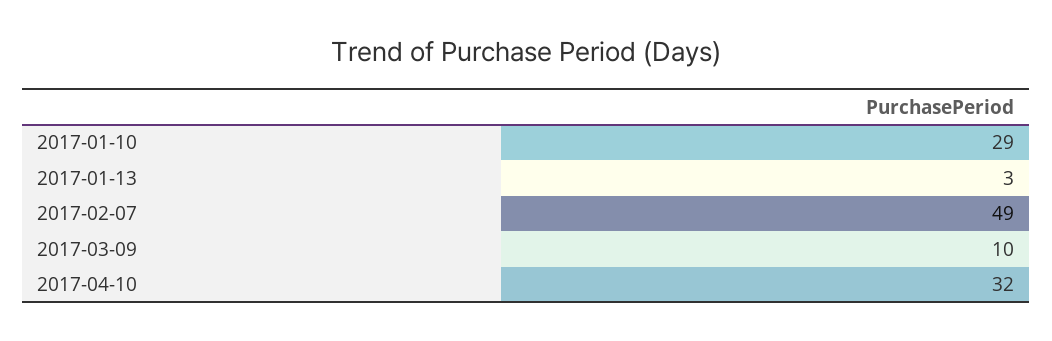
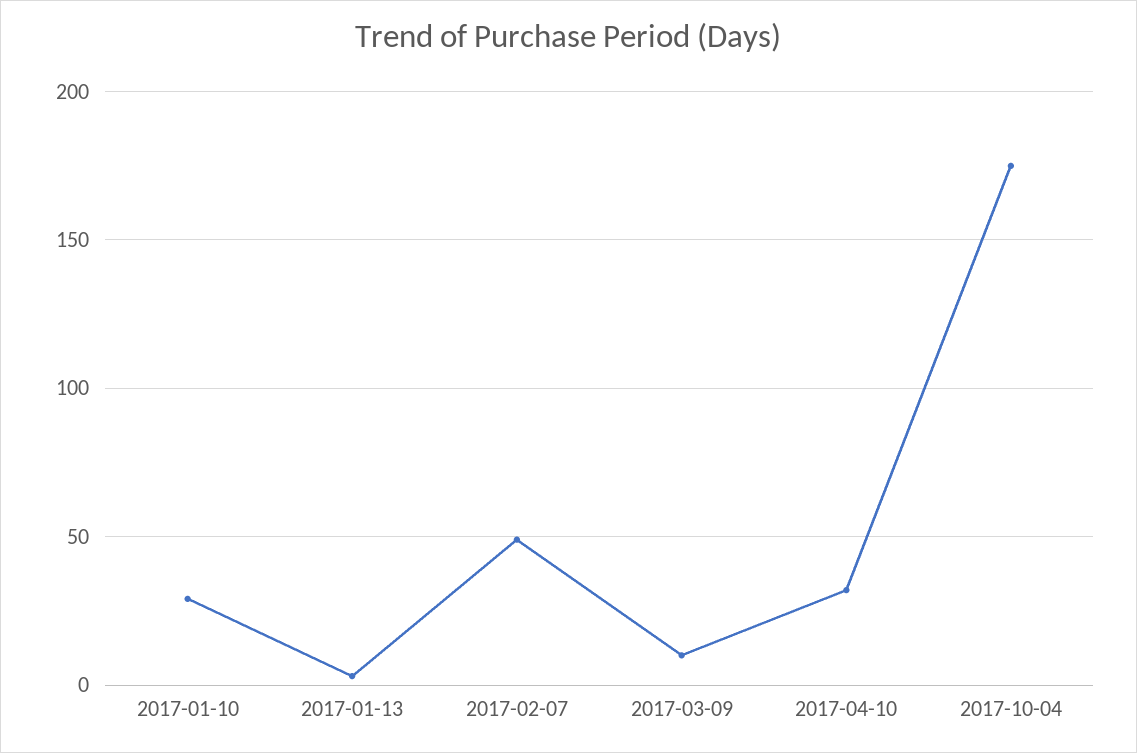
2017-10-04: none -> 175

